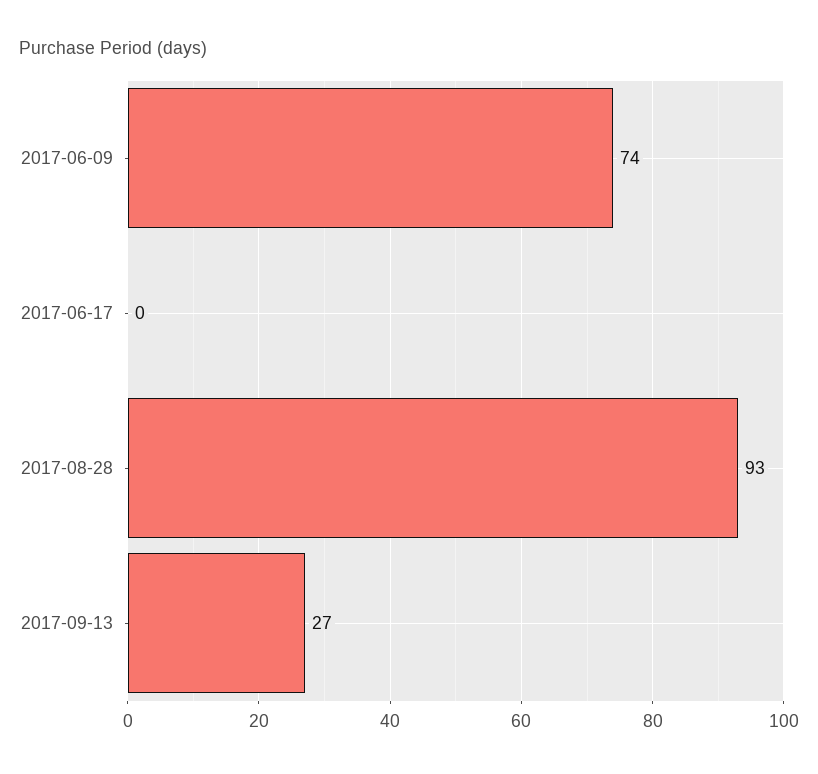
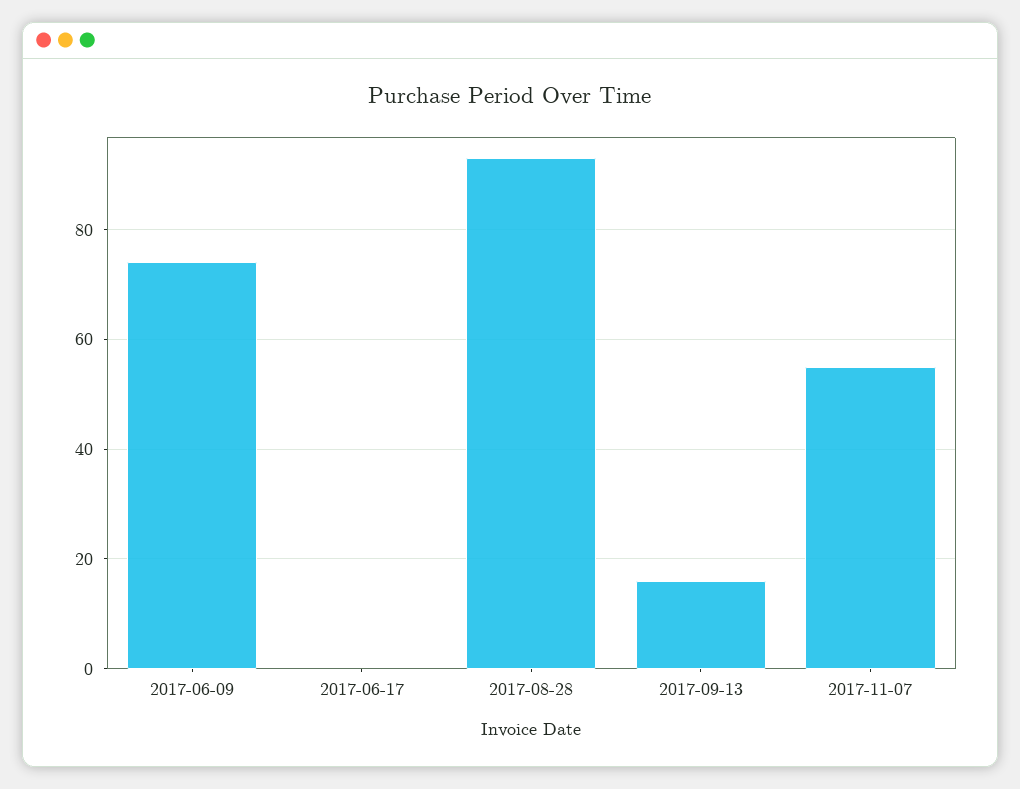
2017-09-13: 27 -> 15
2017-11-07: none -> 55

